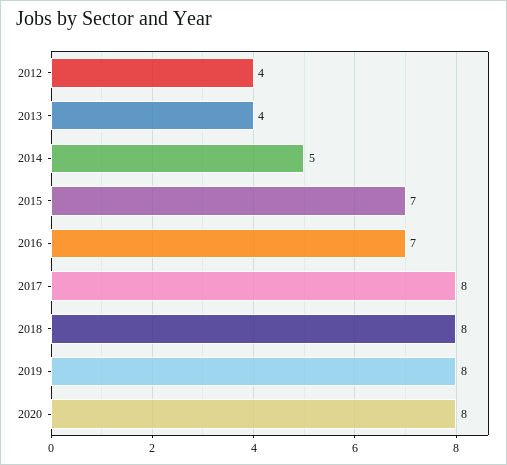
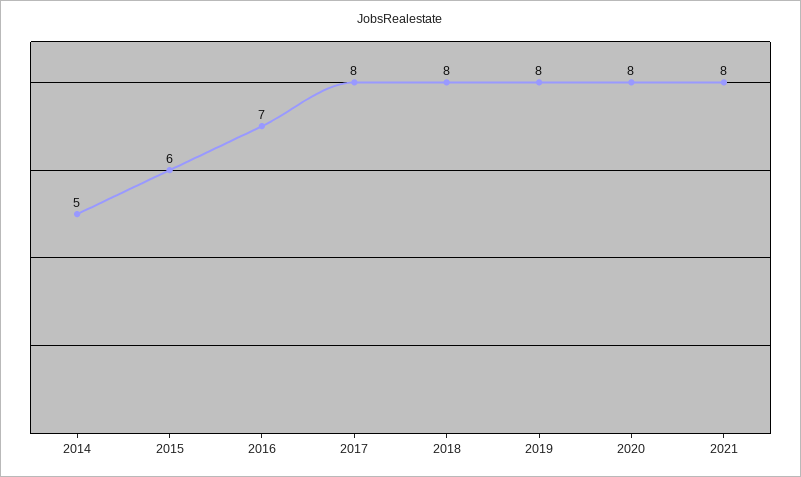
2012: 4 -> none
2013: 4 -> none
2015: 7 -> 6
2021: none -> 8

